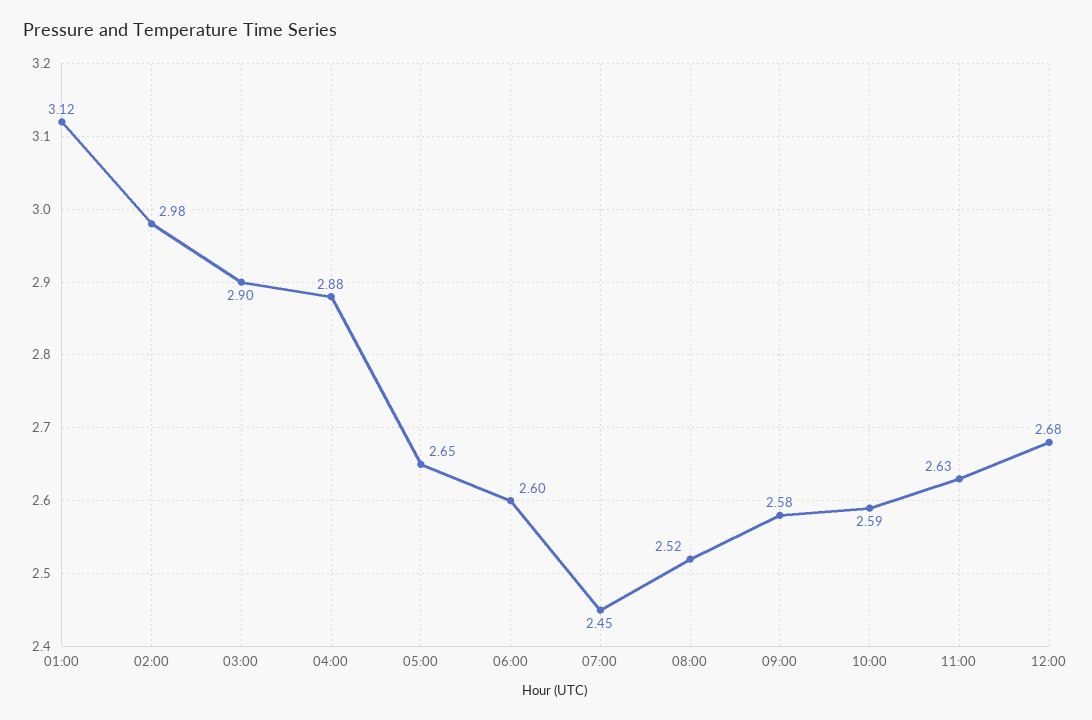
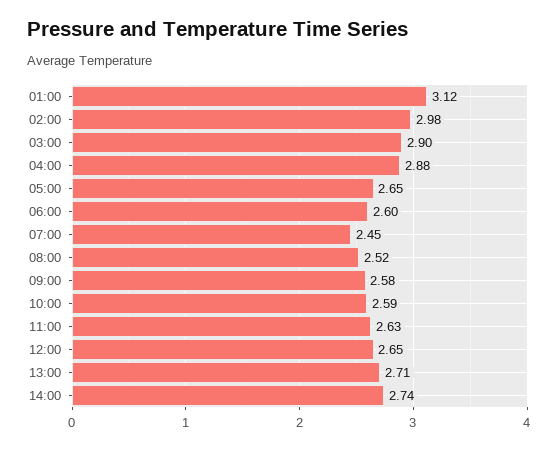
12:00: 2.68 -> 2.65
13:00: none -> 2.71
14:00: none -> 2.74

